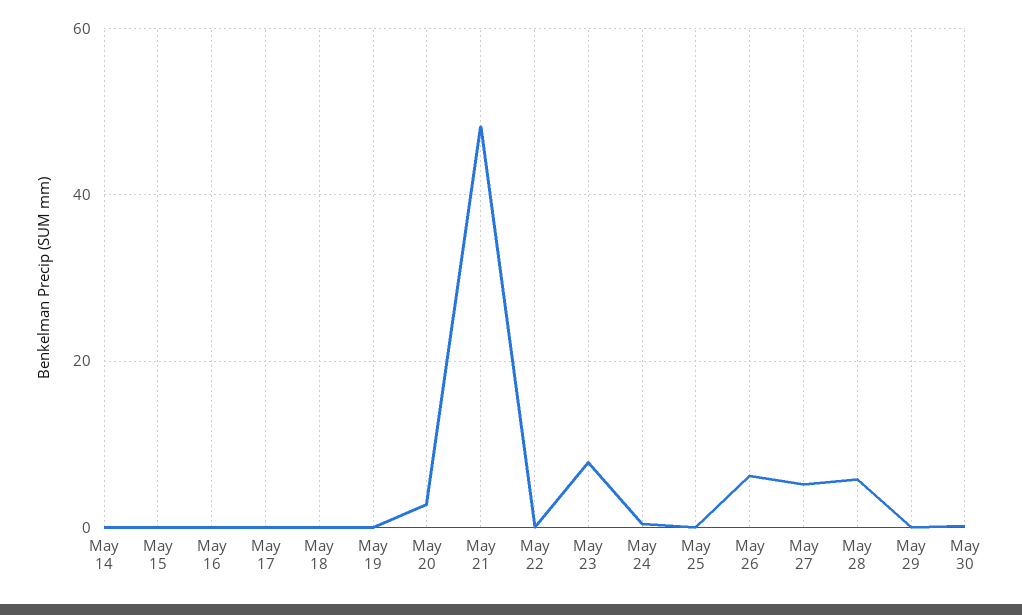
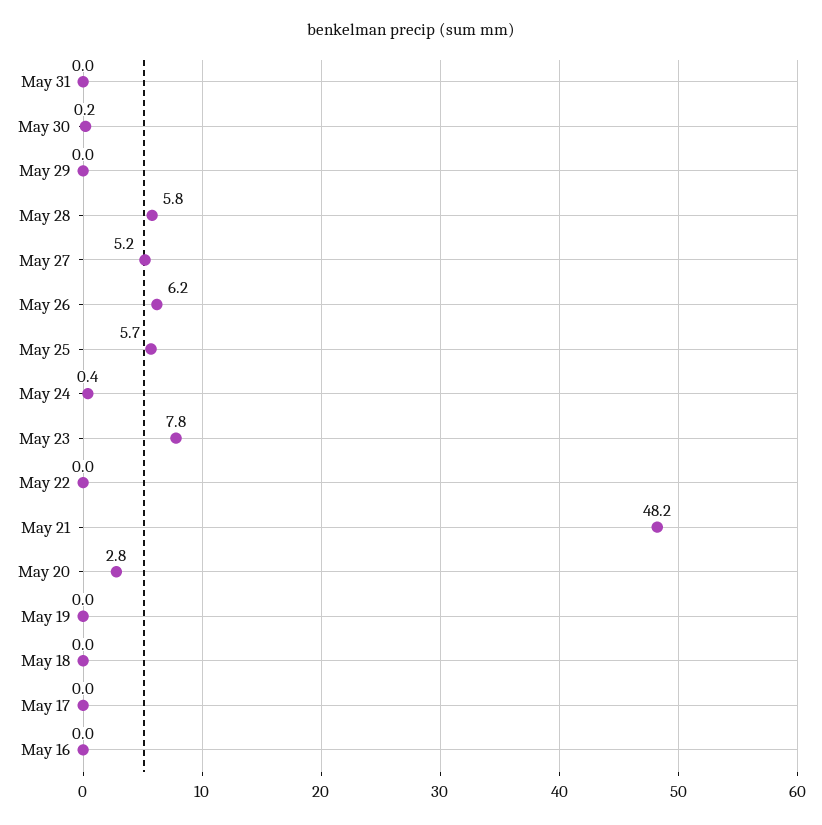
May 14: 0 -> none
May 15: 0 -> none
May 25: 0 -> 5.7
May 31: none -> 0

